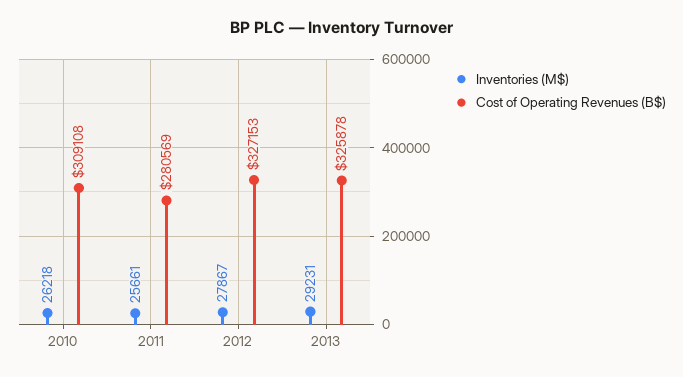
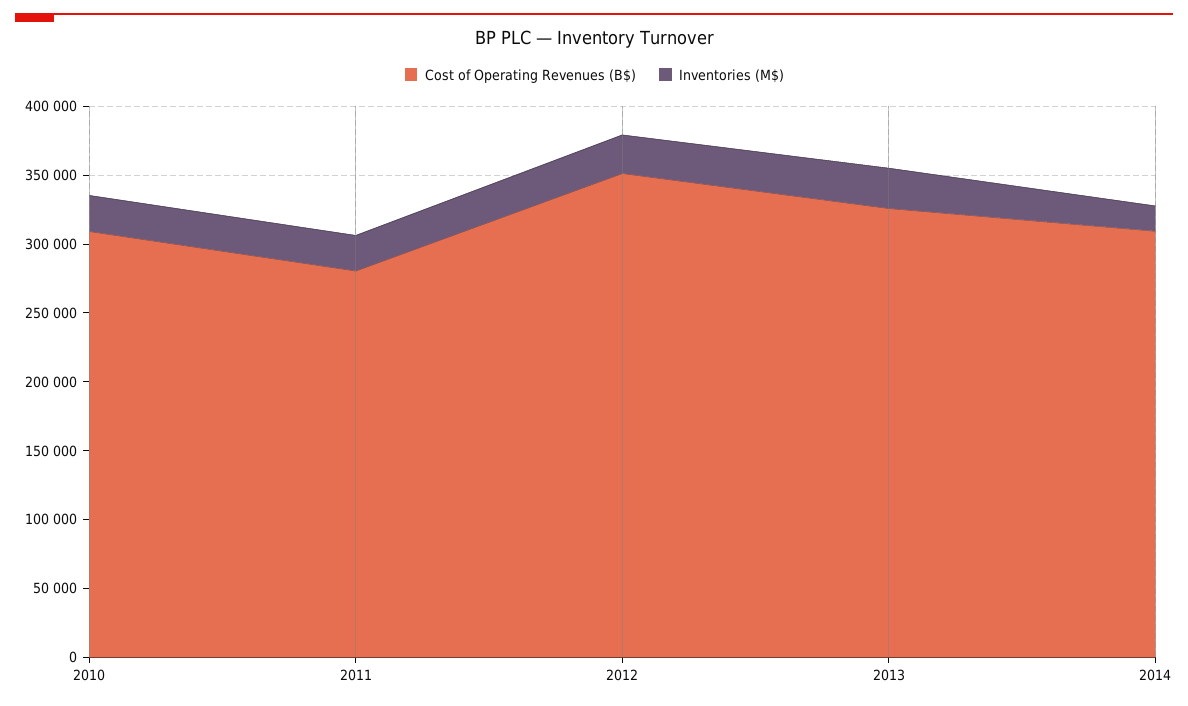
Cost of Operating Revenues (B$), 2012: 327153 -> 350000
Cost of Operating Revenues (B$), 2014: none -> 310000
Inventories (M$), 2014: none -> 20000

